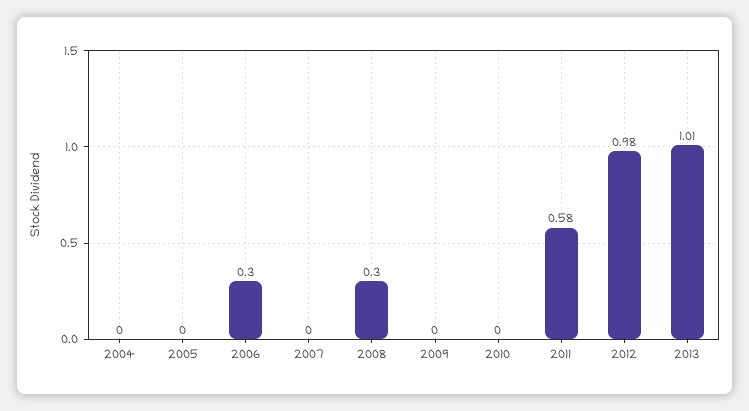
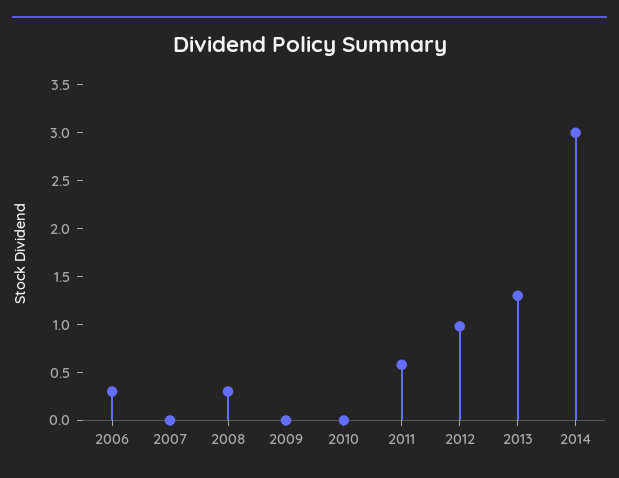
2004: 0 -> none
2005: 0 -> none
2013: 1.01 -> 1.3
2014: none -> 3

